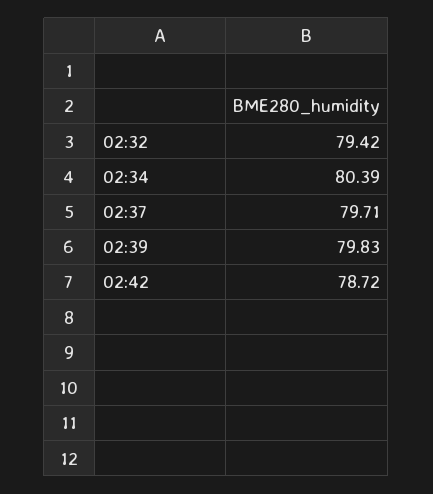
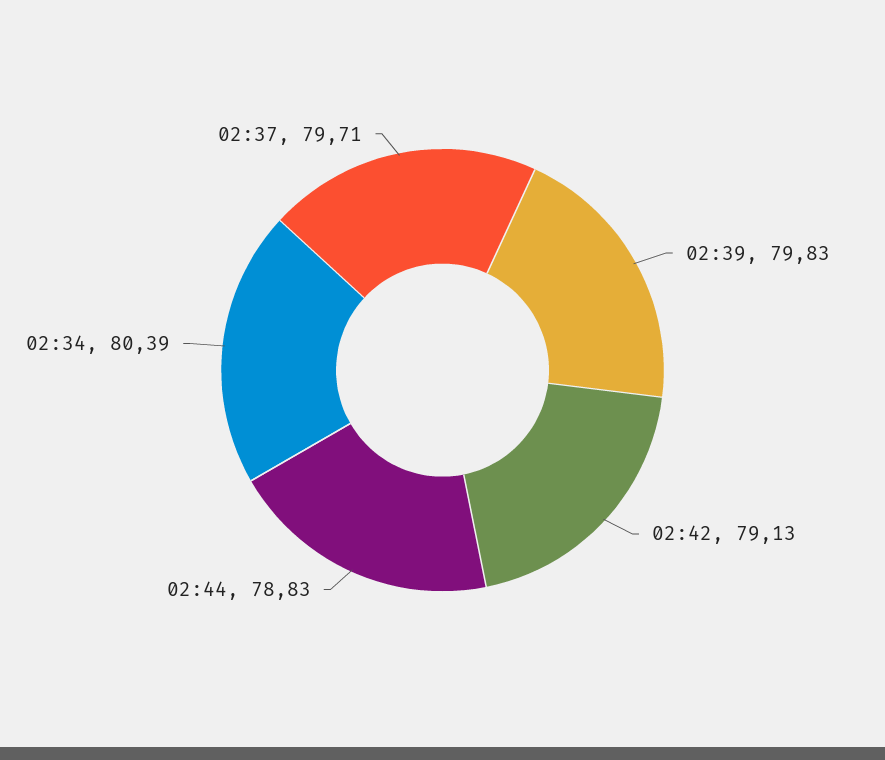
02:32: 79.42 -> none
02:42: 78.72 -> 79.13
02:44: none -> 78.83

